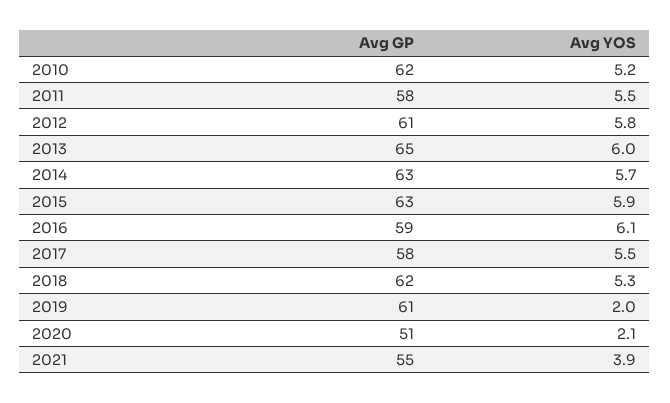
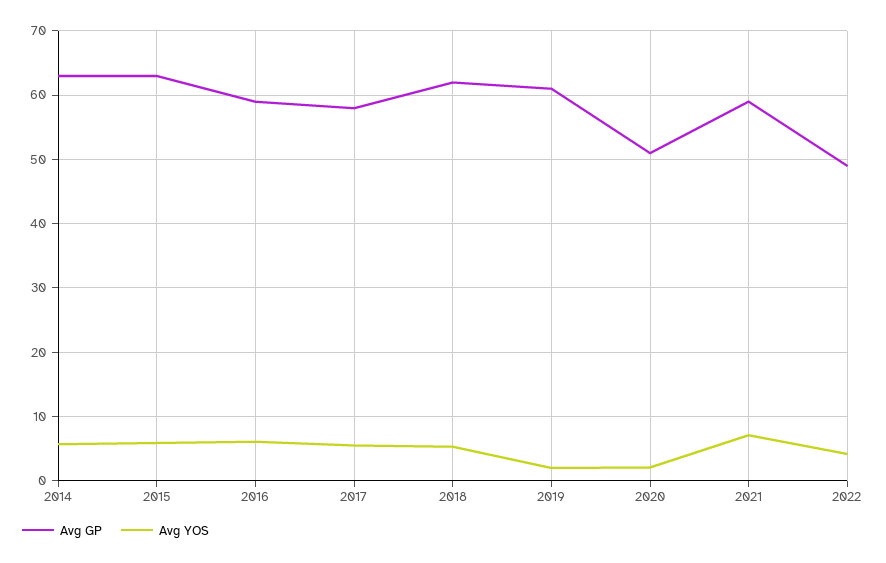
Avg GP, 2010: 62 -> none
Avg YOS, 2010: 5.2 -> none
Avg GP, 2011: 58 -> none
Avg YOS, 2011: 5.5 -> none
Avg GP, 2012: 61 -> none
Avg YOS, 2012: 5.8 -> none
Avg GP, 2013: 65 -> none
Avg YOS, 2013: 6 -> none
Avg GP, 2021: 55 -> 59
Avg YOS, 2021: 3.9 -> 7
Avg GP, 2022: none -> 49
Avg YOS, 2022: none -> 4

